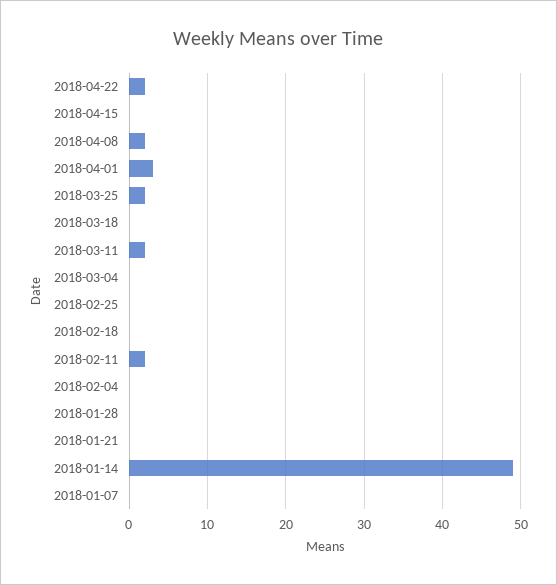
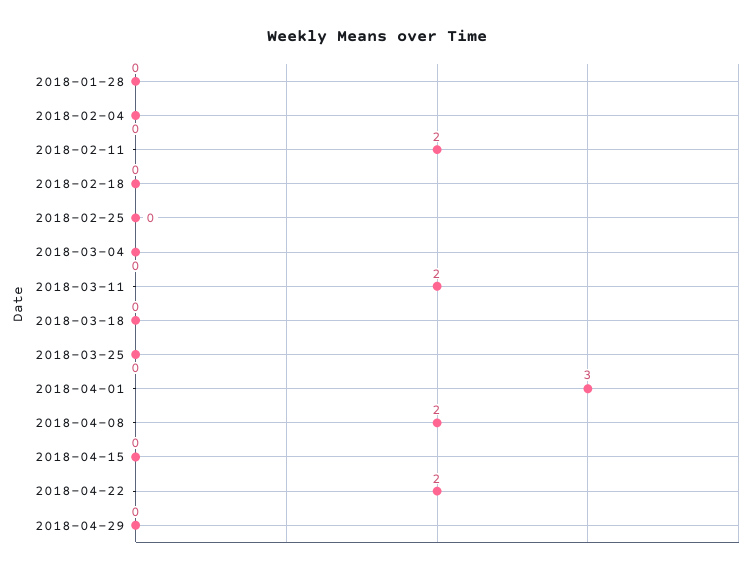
2018-03-25: 2 -> 0
2018-01-21: 0 -> none
2018-01-14: 49 -> none
2018-01-07: 0 -> none
2018-04-29: none -> 0

